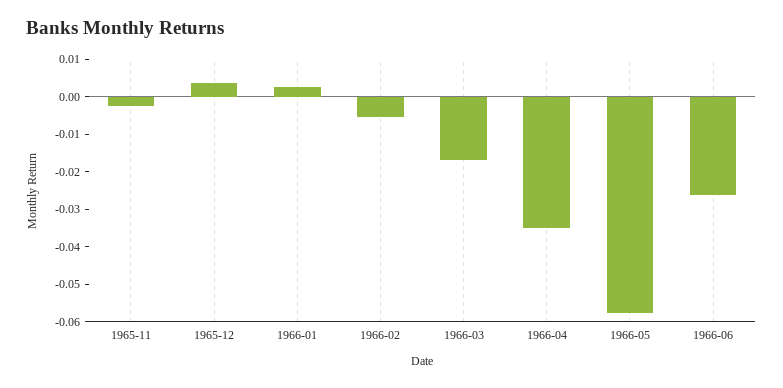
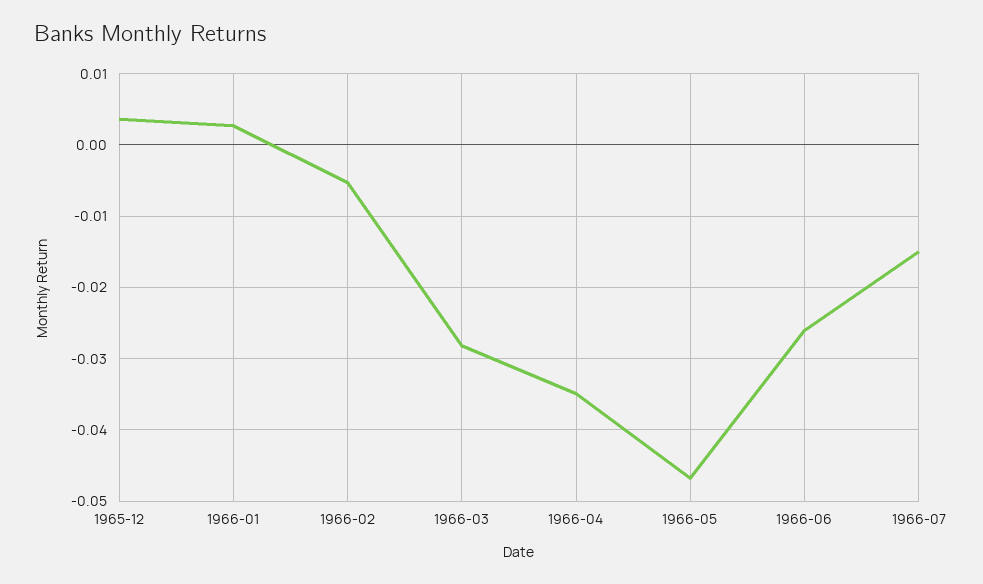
1965-11: -0.0025 -> none
1966-03: -0.0175 -> -0.028
1966-05: -0.0575 -> -0.047
1966-07: none -> -0.015

